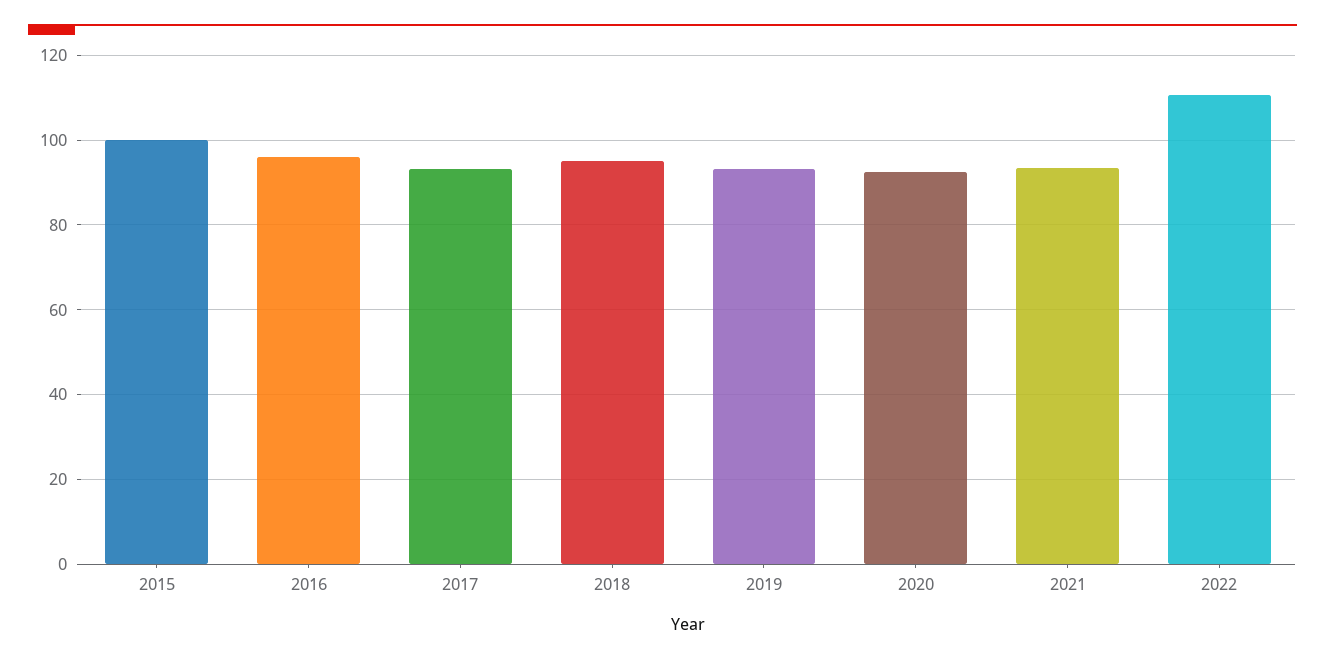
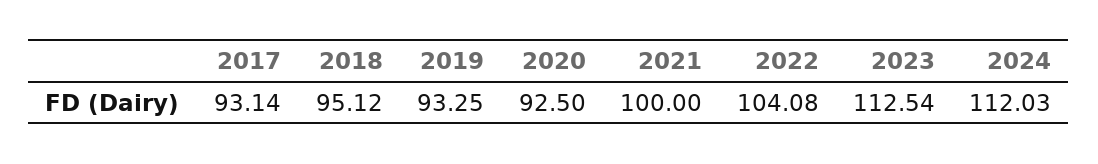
2015: 100 -> none
2016: 96 -> none
2021: 94 -> 100
2022: 110 -> 104.08
2023: none -> 112.54
2024: none -> 112.03

